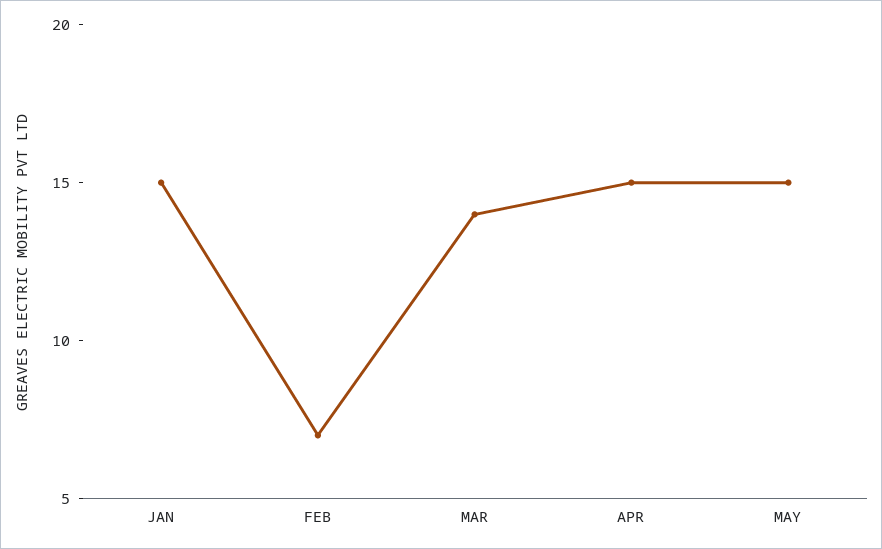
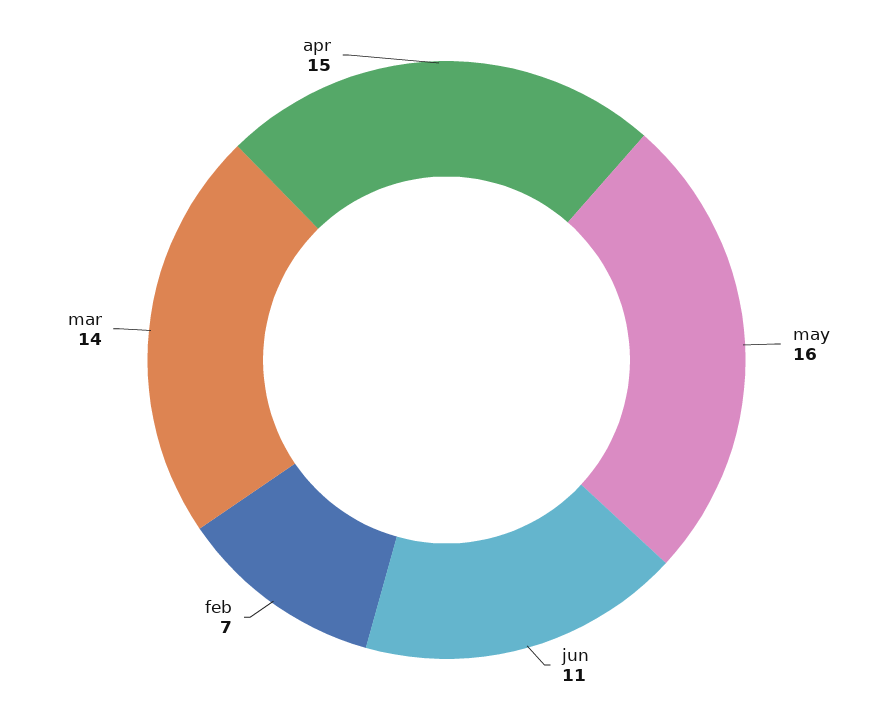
JAN: 15 -> none
MAY: 15 -> 16
jun: none -> 11

